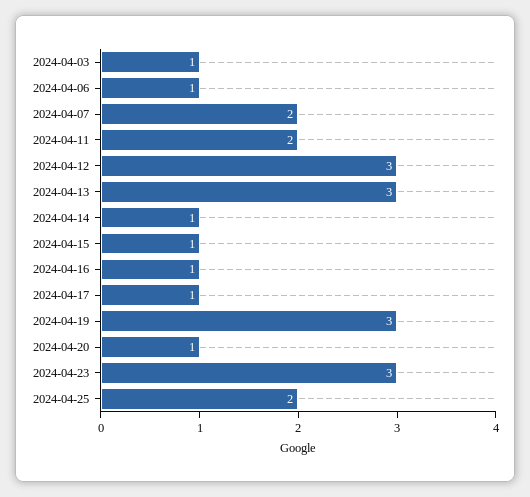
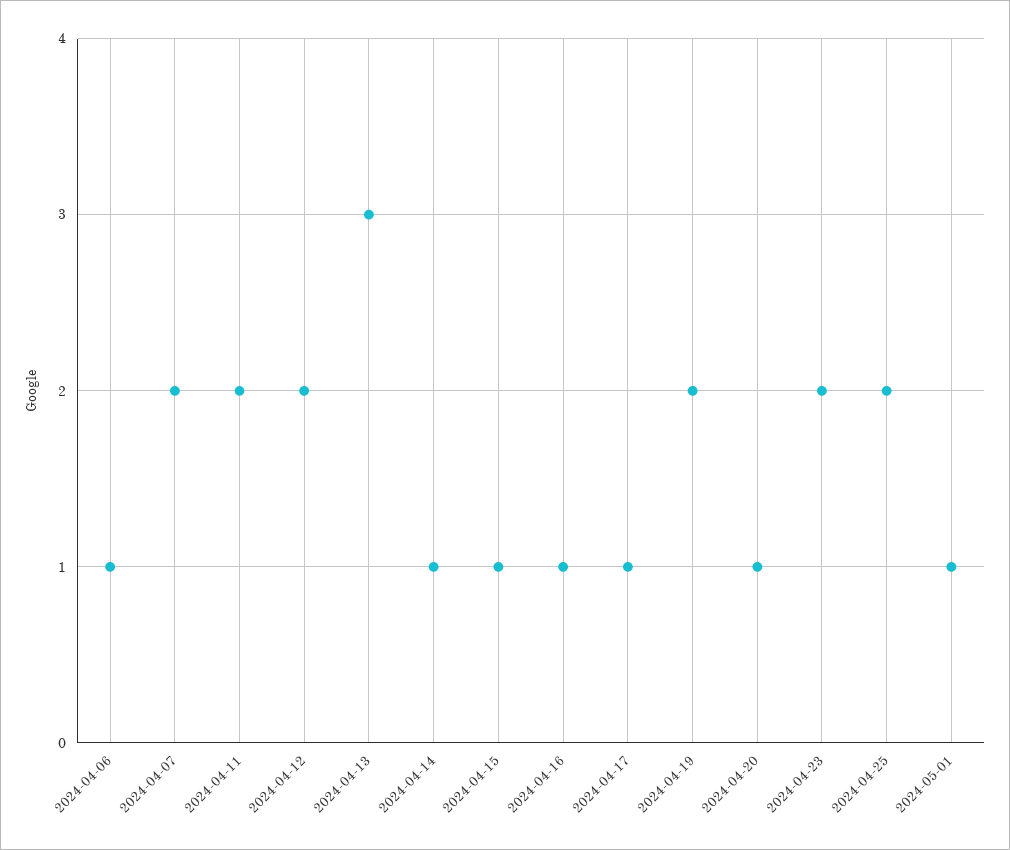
2024-04-03: 1 -> none
2024-04-12: 3 -> 2
2024-04-19: 3 -> 2
2024-04-23: 3 -> 2
2024-05-01: none -> 1

